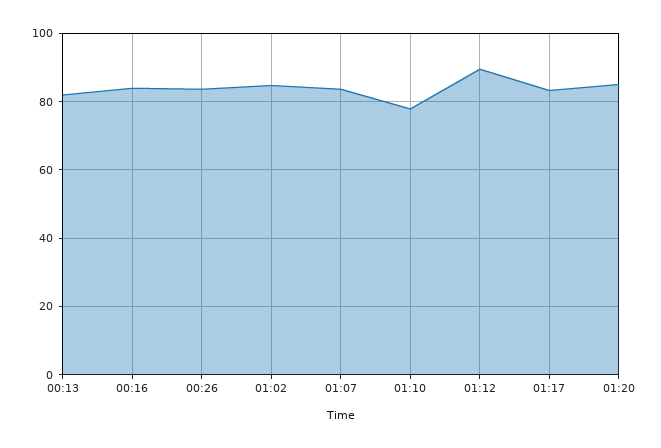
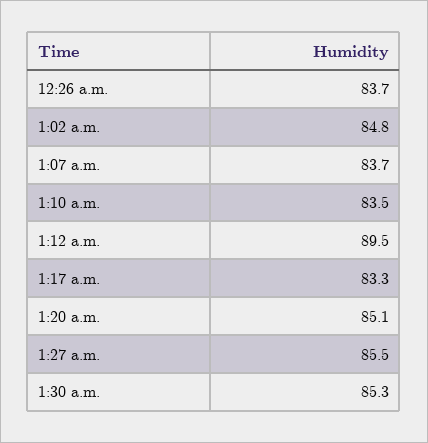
00:13: 82 -> none
00:16: 84 -> none
01:10: 78 -> 83.5
1:27 a.m.: none -> 85.5
1:30 a.m.: none -> 85.3

